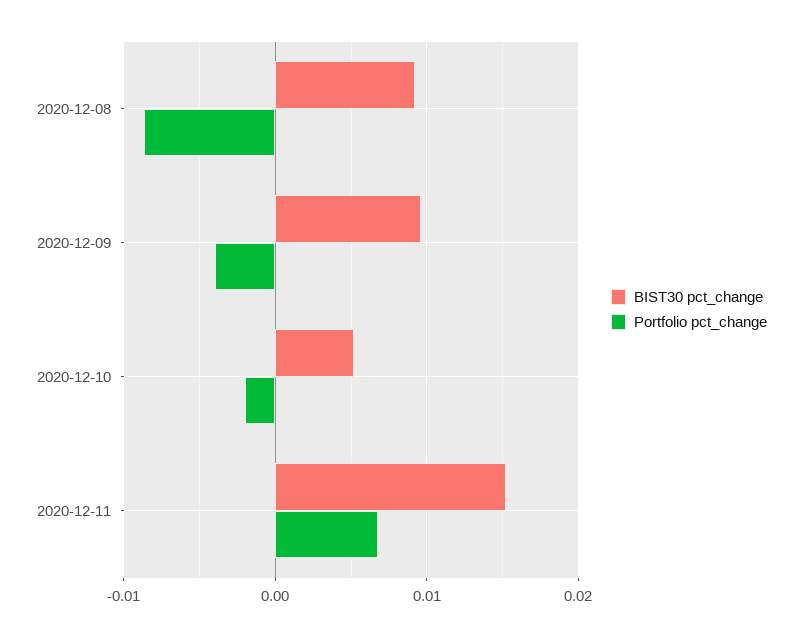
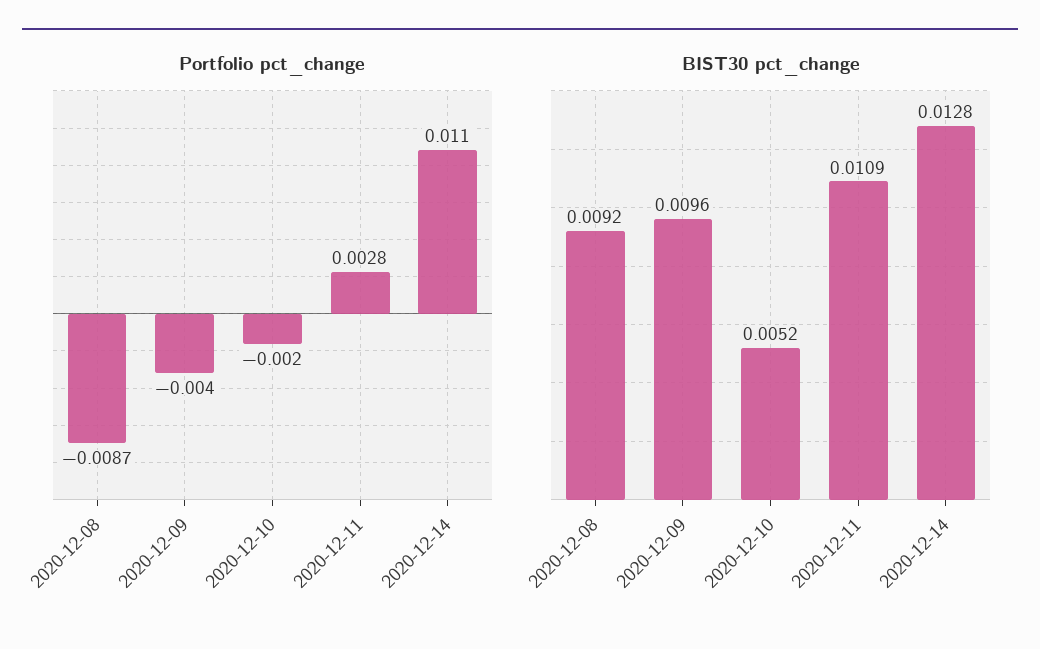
BIST30 pct_change, 2020-12-11: 0.015 -> 0.0109
Portfolio pct_change, 2020-12-11: 0.007 -> 0.0028
Portfolio pct_change, 2020-12-14: none -> 0.011
BIST30 pct_change, 2020-12-14: none -> 0.0128

